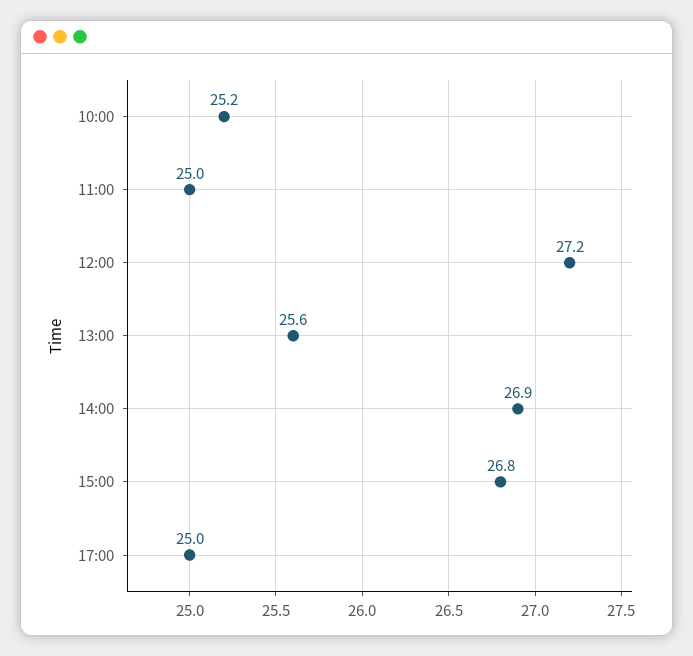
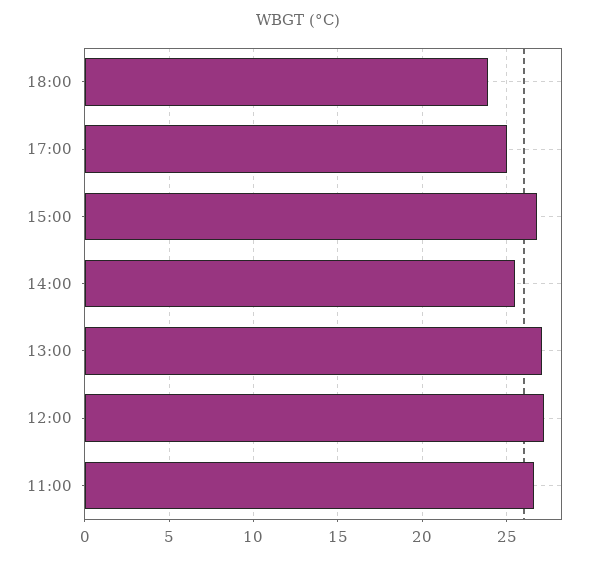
10:00: 25.2 -> none
11:00: 25 -> 26.5
13:00: 25.6 -> 27
14:00: 26.9 -> 25.5
18:00: none -> 24

